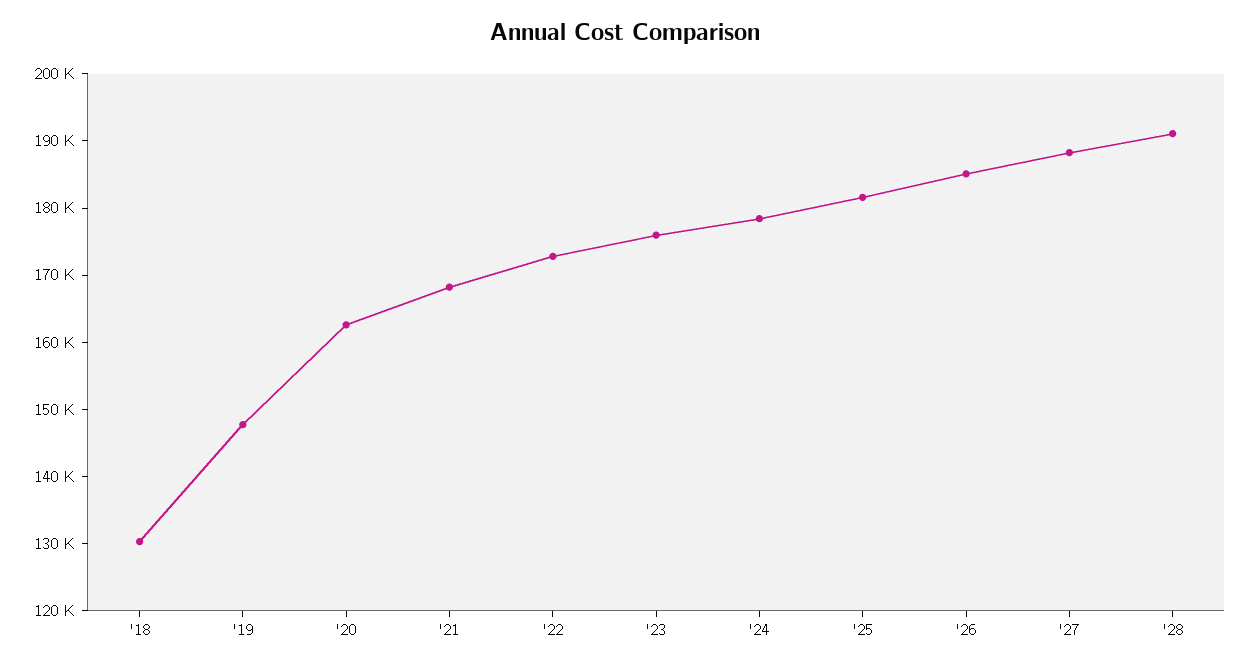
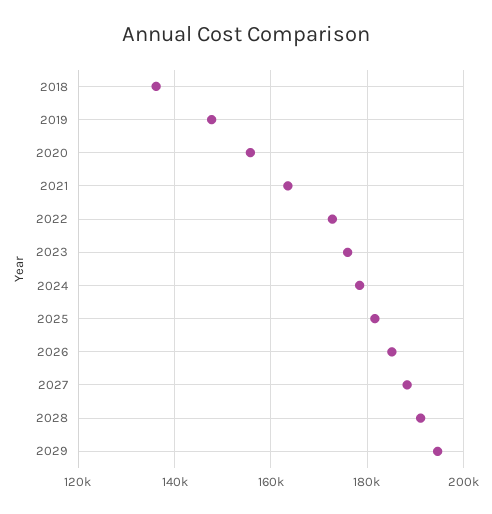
'18: 130000 -> 136000
'20: 162000 -> 156000
'21: 168000 -> 164000
2029: none -> 194000

